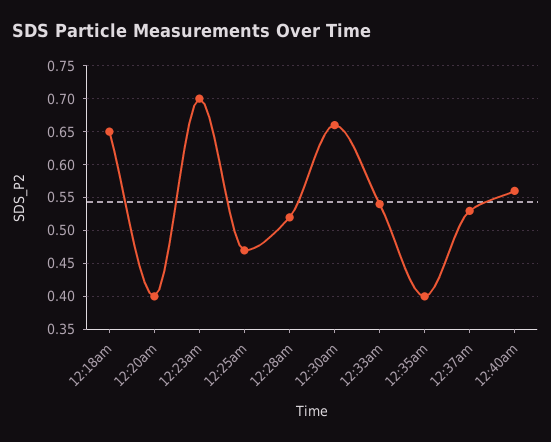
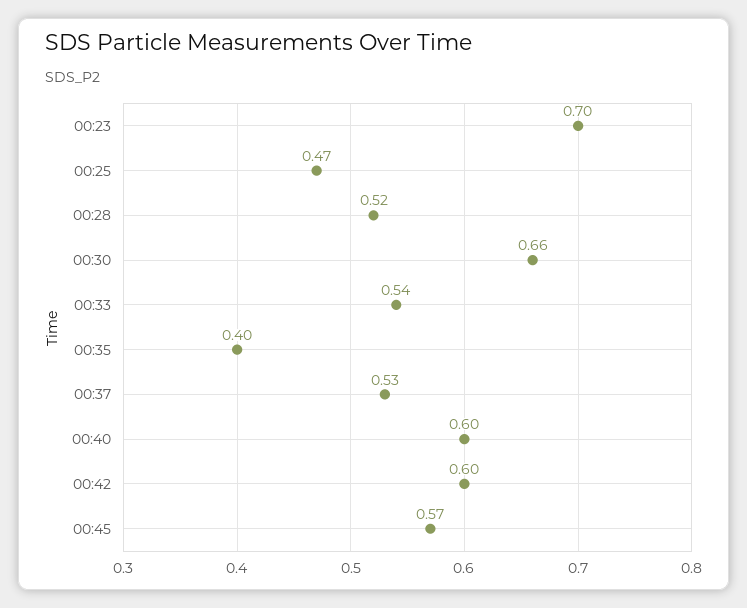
12:18am: 0.65 -> none
12:20am: 0.4 -> none
12:40am: 0.56 -> 0.6
00:42: none -> 0.6
00:45: none -> 0.57

